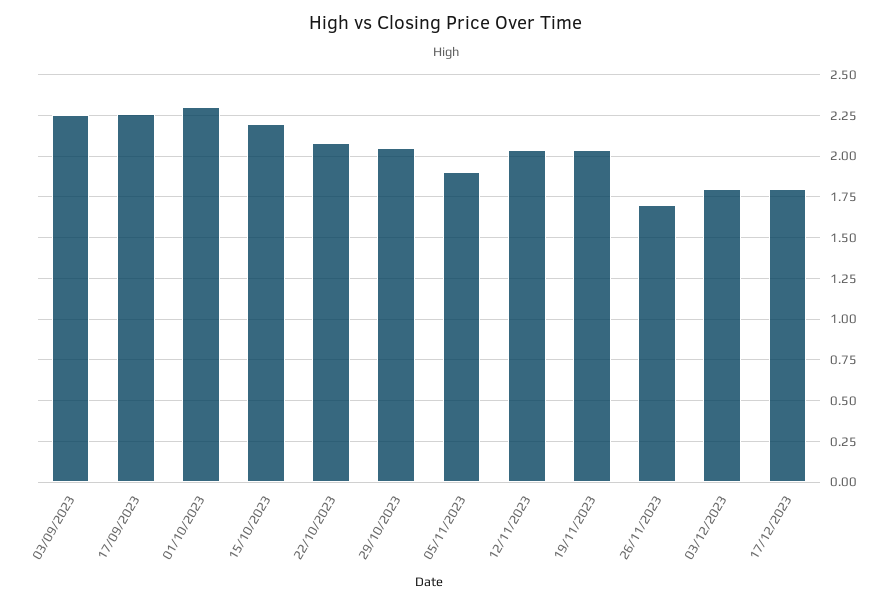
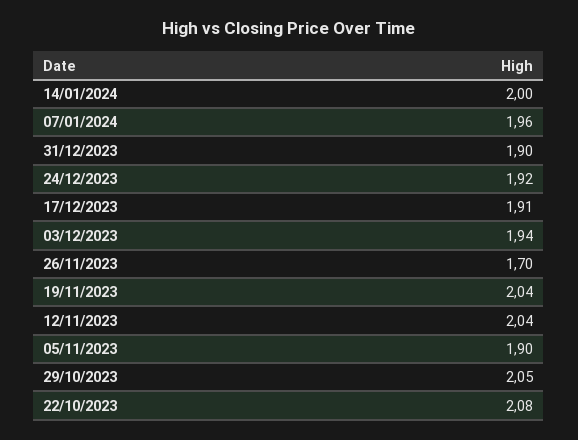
03/09/2023: 2.25 -> none
17/09/2023: 2.25 -> none
01/10/2023: 2.3 -> none
15/10/2023: 2.2 -> none
03/12/2023: 1.8 -> 1.94
17/12/2023: 1.8 -> 1.91
14/01/2024: none -> 2
07/01/2024: none -> 1.96
31/12/2023: none -> 1.9
24/12/2023: none -> 1.92

